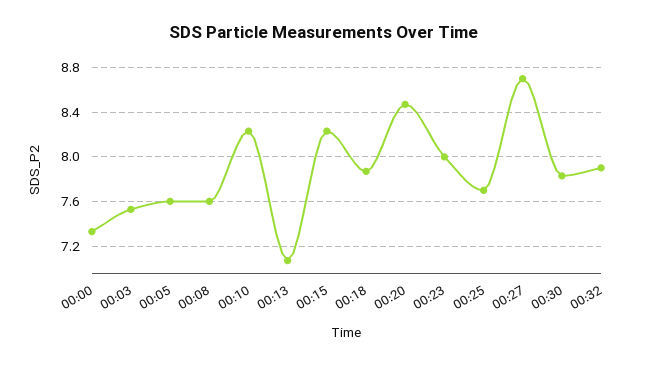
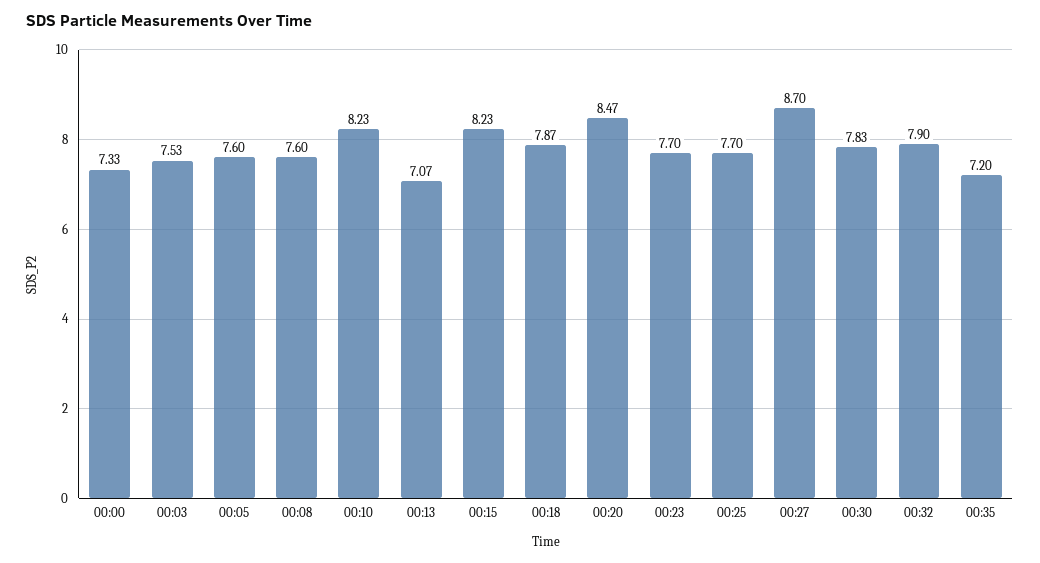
00:23: 8 -> 7.7
00:35: none -> 7.2

